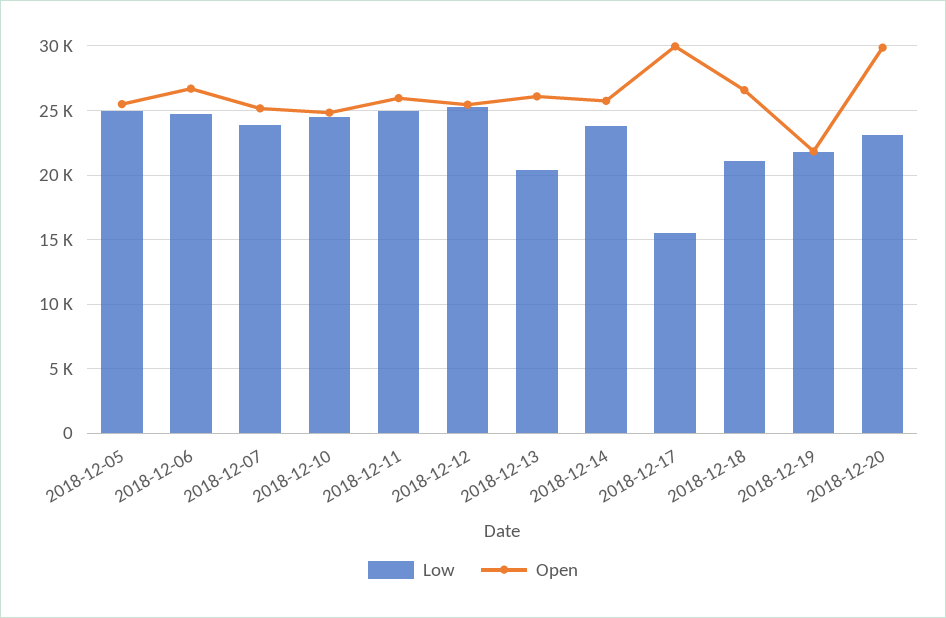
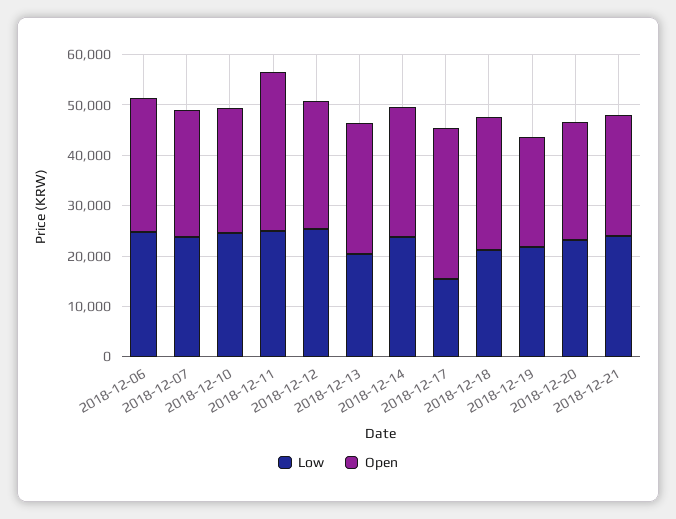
Low, 2018-12-05: 25000 -> none
Open, 2018-12-05: 25500 -> none
Open, 2018-12-11: 26000 -> 32000
Open, 2018-12-20: 30000 -> 24000
Low, 2018-12-21: none -> 24000
Open, 2018-12-21: none -> 24000

